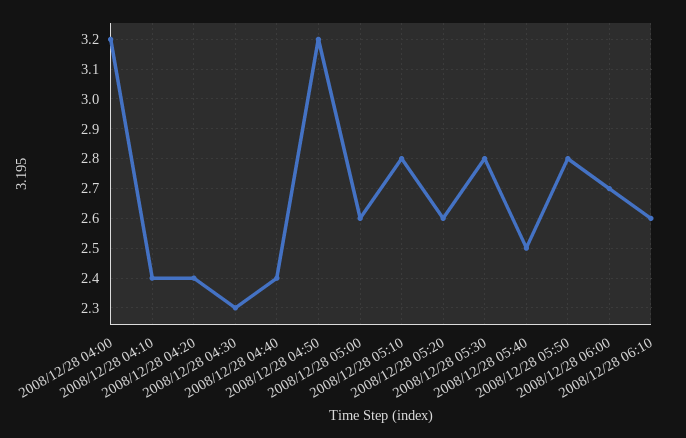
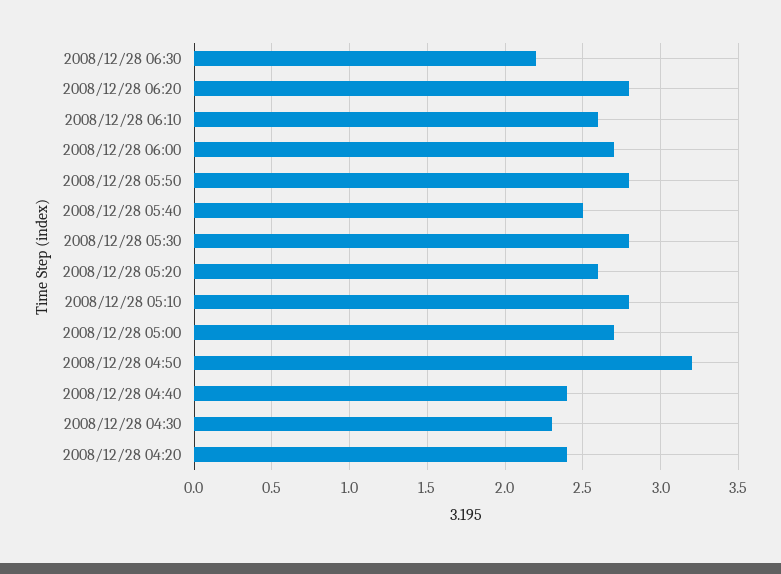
2008/12/28 04:00: 3.2 -> none
2008/12/28 04:10: 2.4 -> none
2008/12/28 05:00: 2.6 -> 2.7
2008/12/28 06:30: none -> 2.2
2008/12/28 06:20: none -> 2.8

